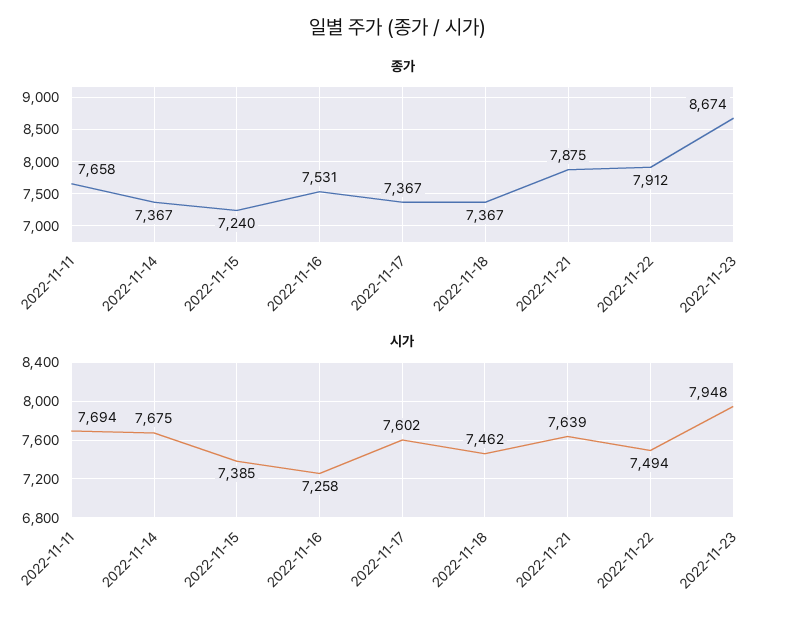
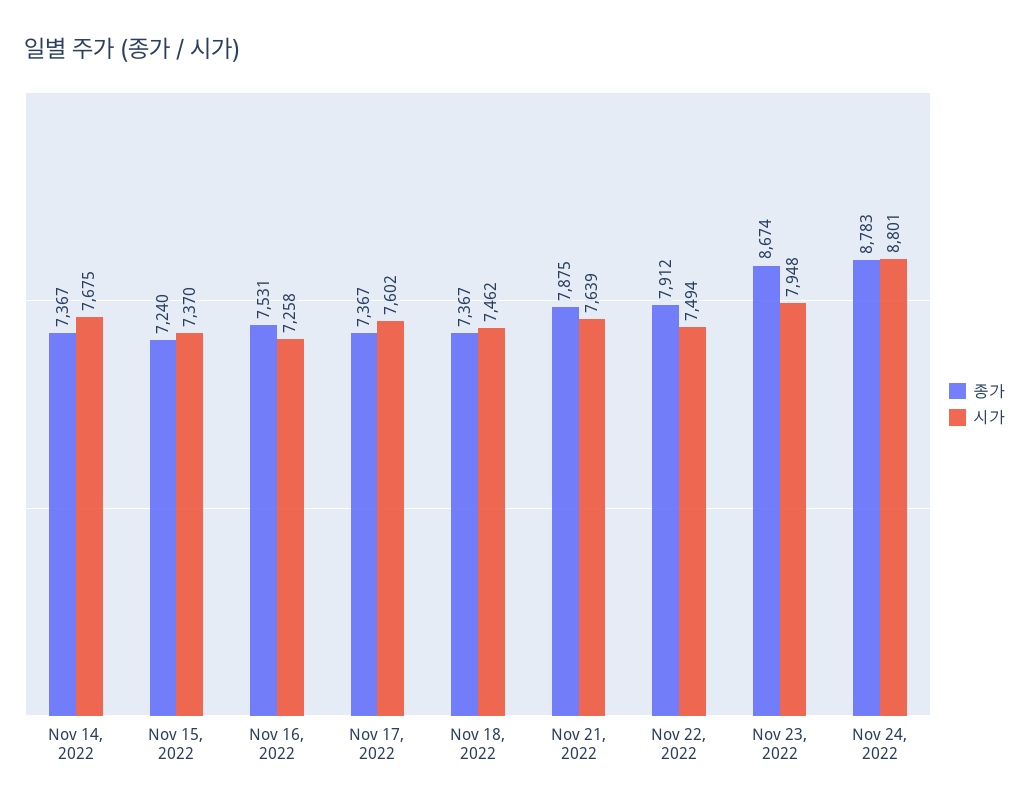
종가, 2022-11-11: 7658 -> none
시가, 2022-11-11: 7694 -> none
시가, 2022-11-15: 7385 -> 7370
종가, Nov 24, 2022: none -> 8783
시가, Nov 24, 2022: none -> 8801

